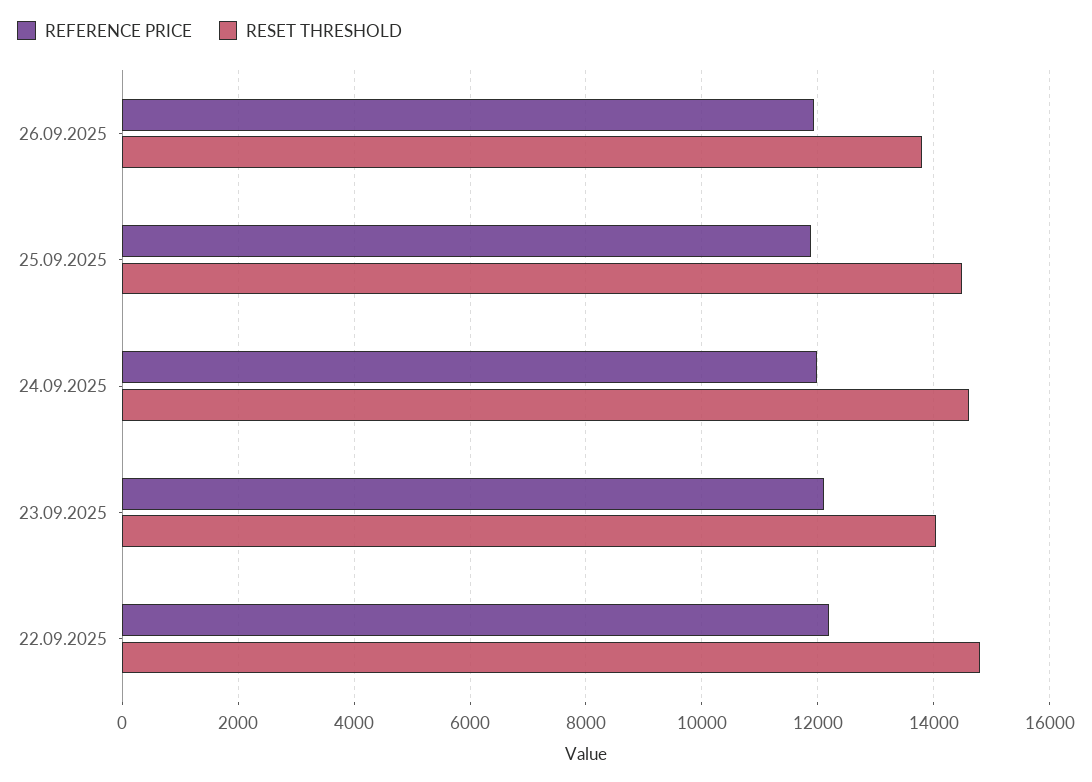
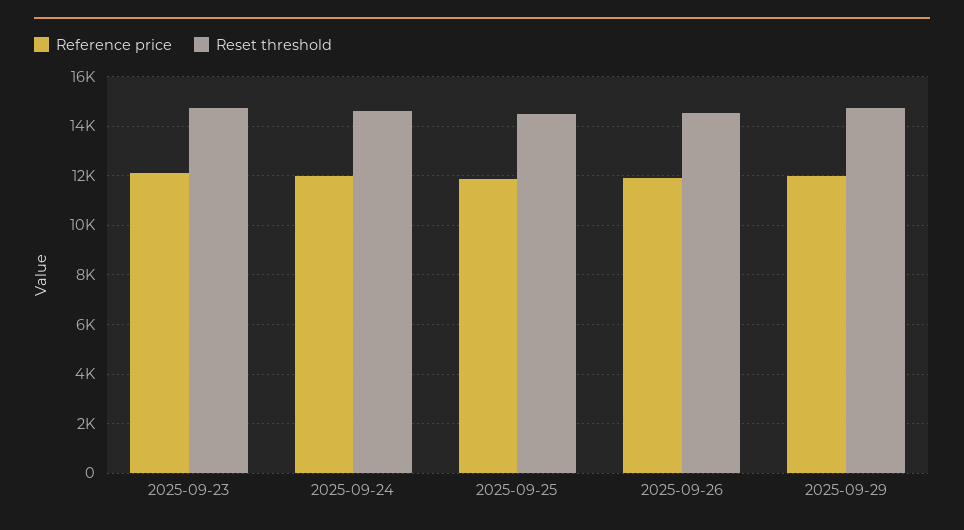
RESET THRESHOLD, 26.09.2025: 13800 -> 14500
RESET THRESHOLD, 23.09.2025: 14000 -> 14750
REFERENCE PRICE, 22.09.2025: 12200 -> none
RESET THRESHOLD, 22.09.2025: 14800 -> none
REFERENCE PRICE, 2025-09-29: none -> 12000
RESET THRESHOLD, 2025-09-29: none -> 14750

